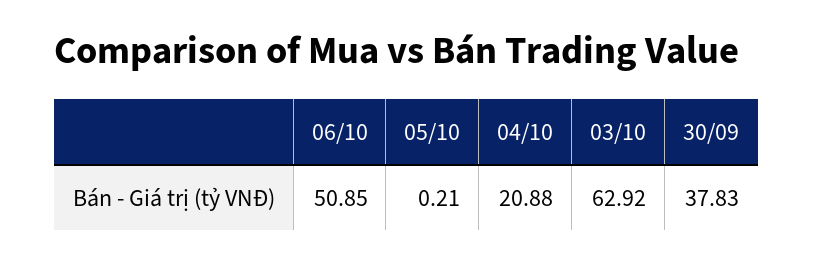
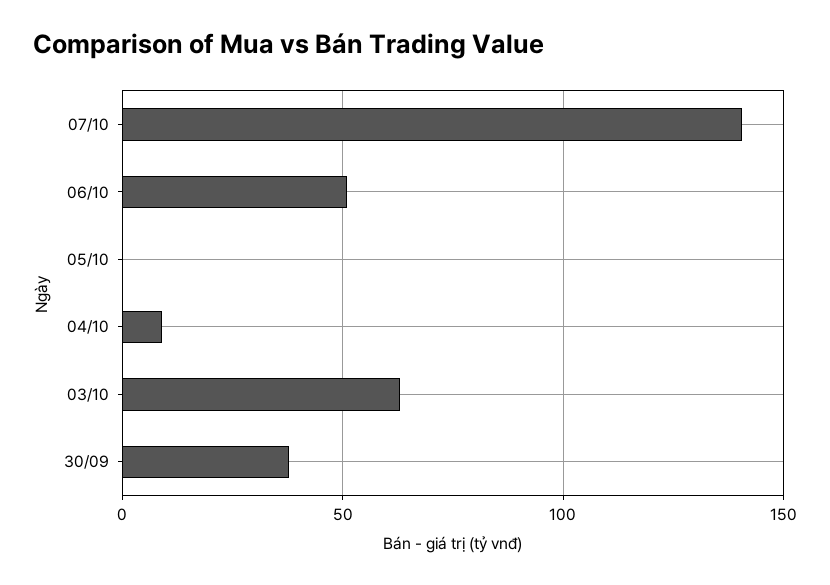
04/10: 20.88 -> 10
07/10: none -> 140

